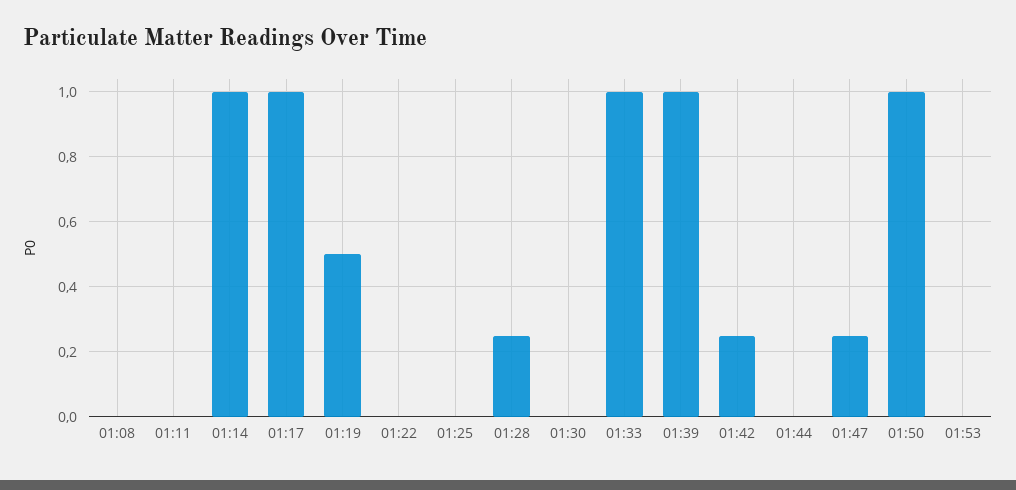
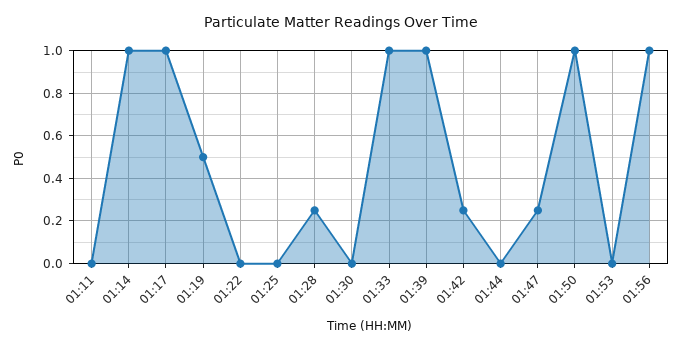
01:08: 0 -> none
01:56: none -> 1

